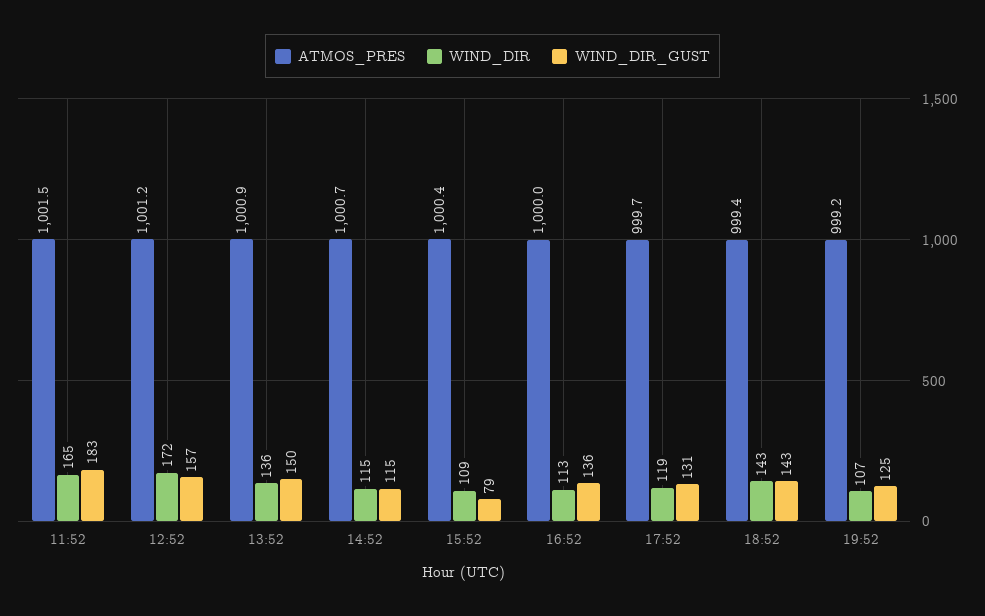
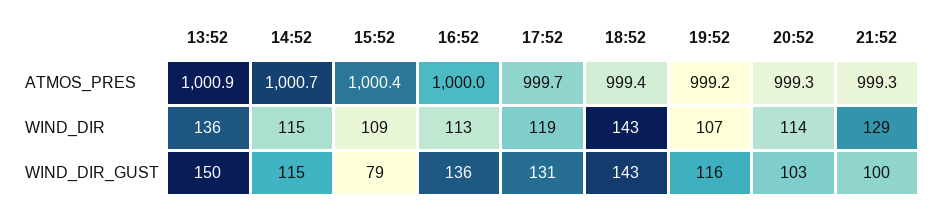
ATMOS_PRES, 11:52: 1001.5 -> none
WIND_DIR, 11:52: 165 -> none
WIND_DIR_GUST, 11:52: 183 -> none
ATMOS_PRES, 12:52: 1001.2 -> none
WIND_DIR, 12:52: 172 -> none
WIND_DIR_GUST, 12:52: 157 -> none
WIND_DIR_GUST, 19:52: 125 -> 116
ATMOS_PRES, 20:52: none -> 999.3
ATMOS_PRES, 21:52: none -> 999.3
WIND_DIR, 20:52: none -> 114
WIND_DIR, 21:52: none -> 129
WIND_DIR_GUST, 20:52: none -> 103
WIND_DIR_GUST, 21:52: none -> 100

